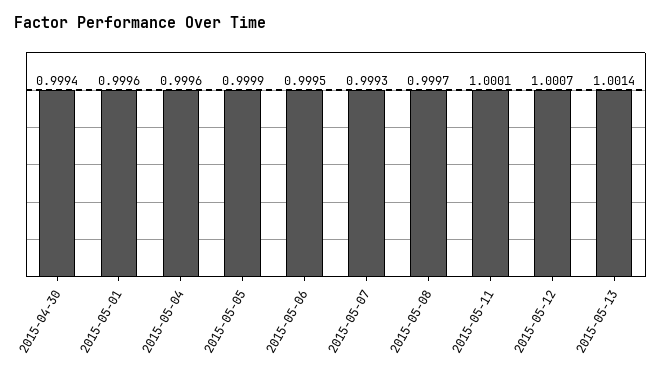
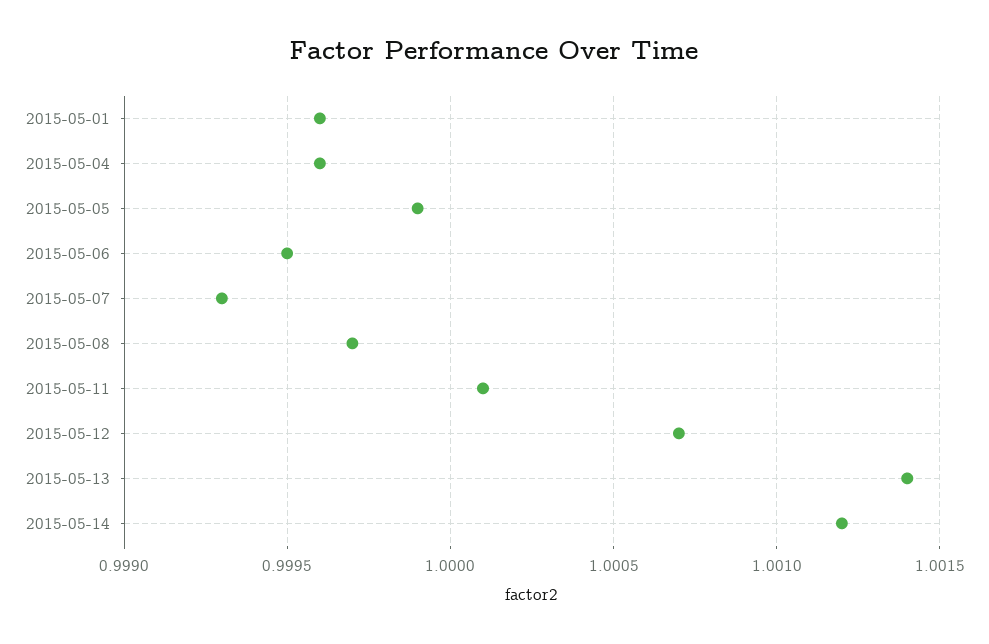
2015-04-30: 0.9994 -> none
2015-05-14: none -> 1.0012

